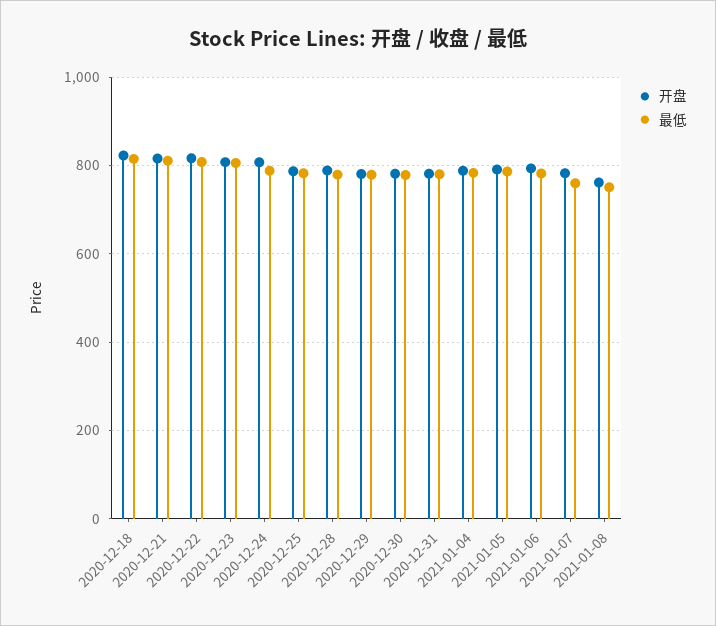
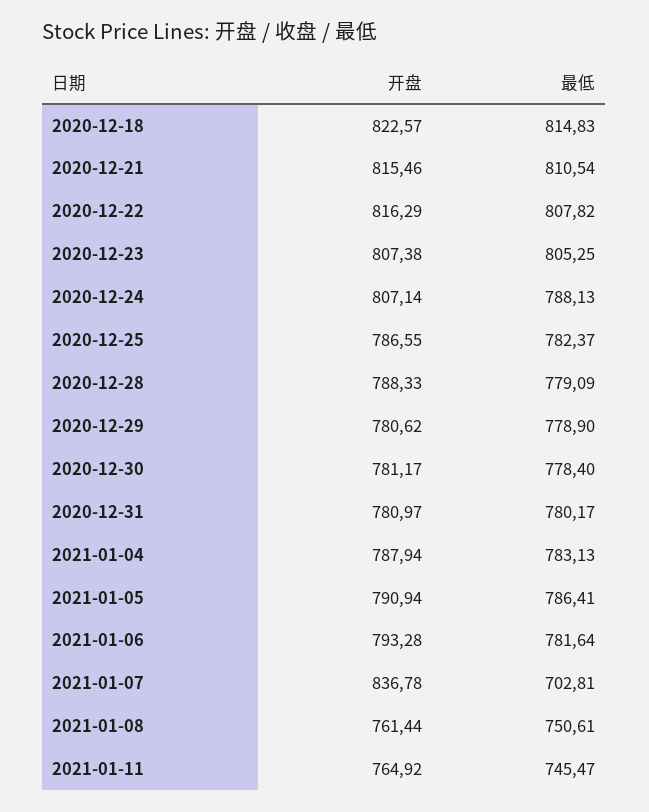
开盘, 2021-01-07: 780 -> 836.78
最低, 2021-01-07: 760 -> 702.81
开盘, 2021-01-11: none -> 764.92
最低, 2021-01-11: none -> 745.47

